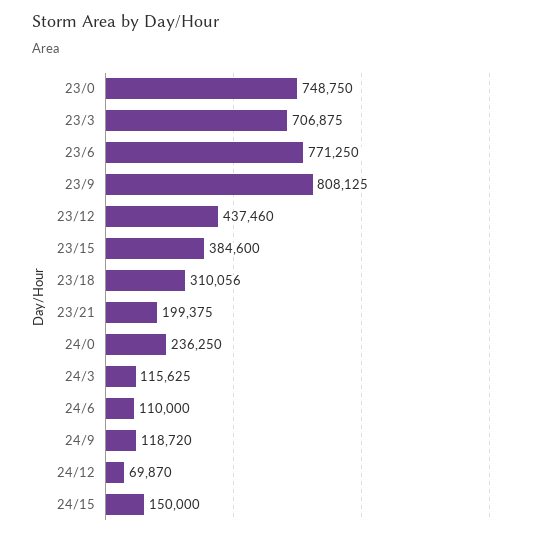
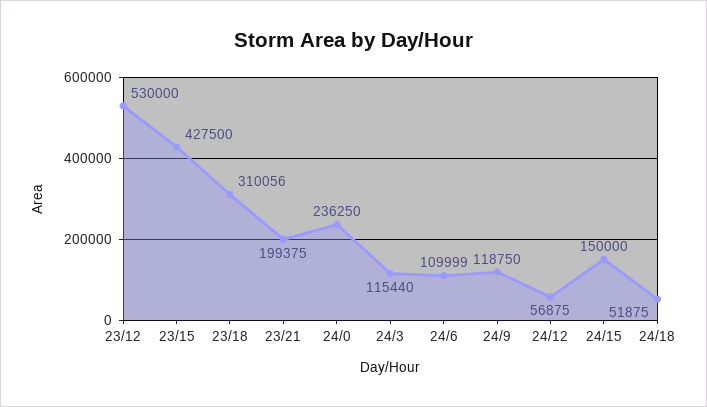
23/0: 748750 -> none
23/3: 706875 -> none
23/6: 771250 -> none
23/9: 808125 -> none
23/12: 437460 -> 530000
23/15: 384600 -> 427500
24/3: 115625 -> 115440
24/6: 110000 -> 109999
24/9: 118720 -> 118750
24/12: 69870 -> 56875
24/18: none -> 51875

